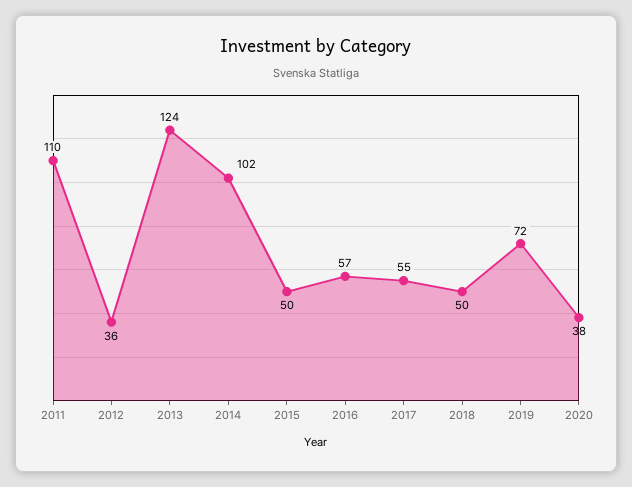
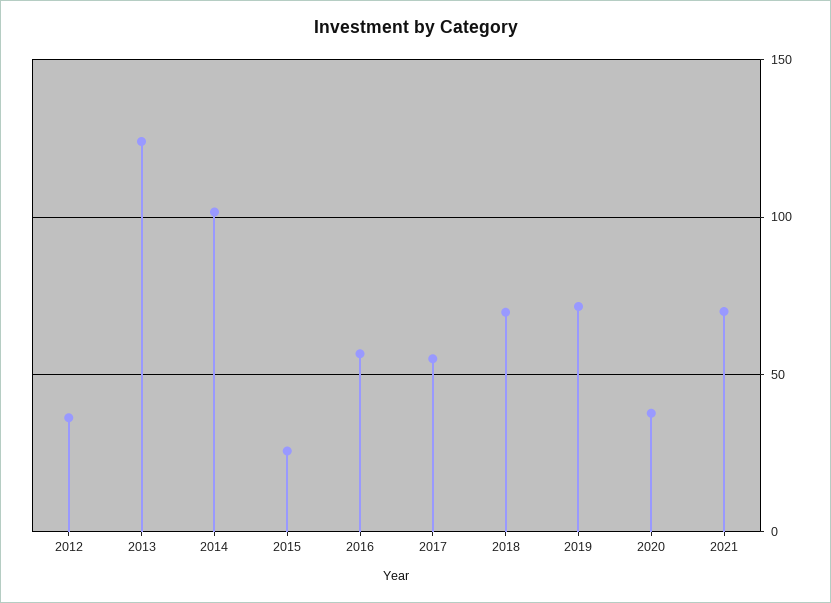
2011: 110 -> none
2015: 50 -> 25
2018: 50 -> 70
2021: none -> 70

